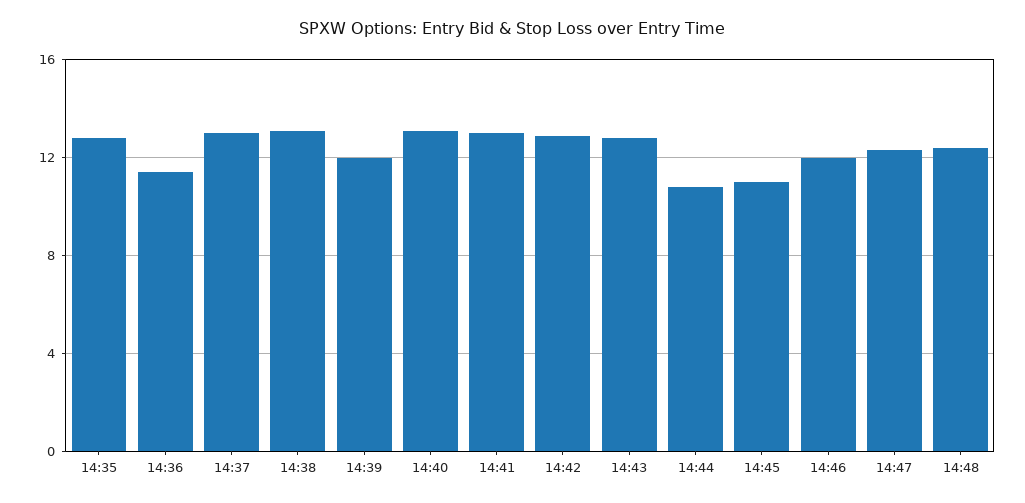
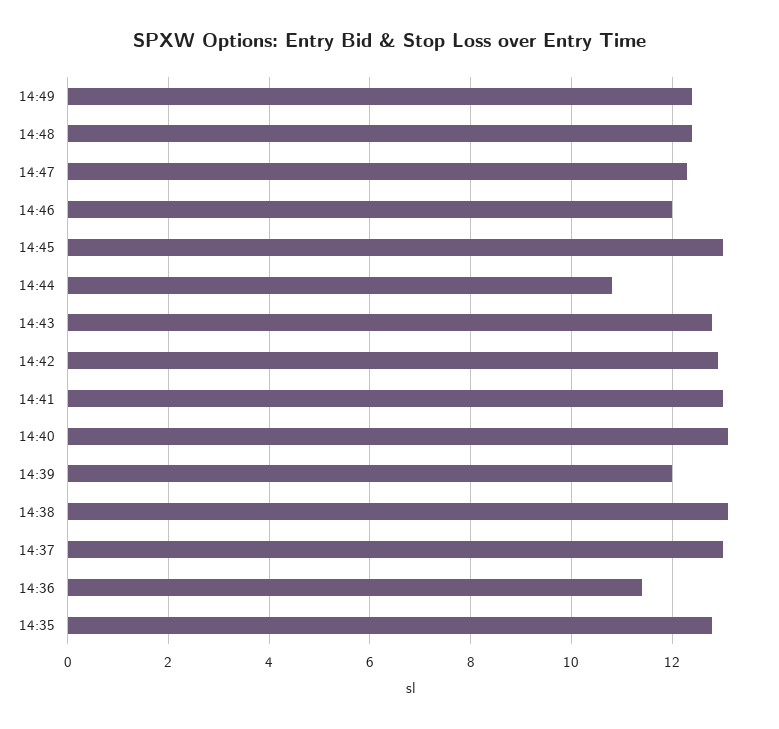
14:45: 11 -> 13
14:49: none -> 12.5

